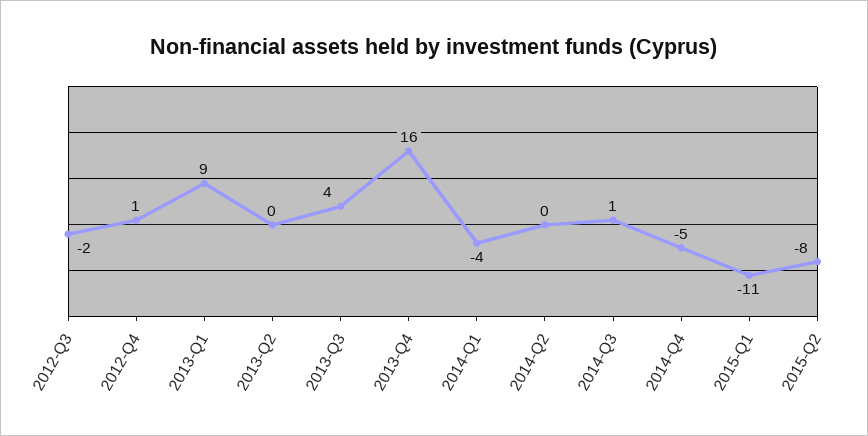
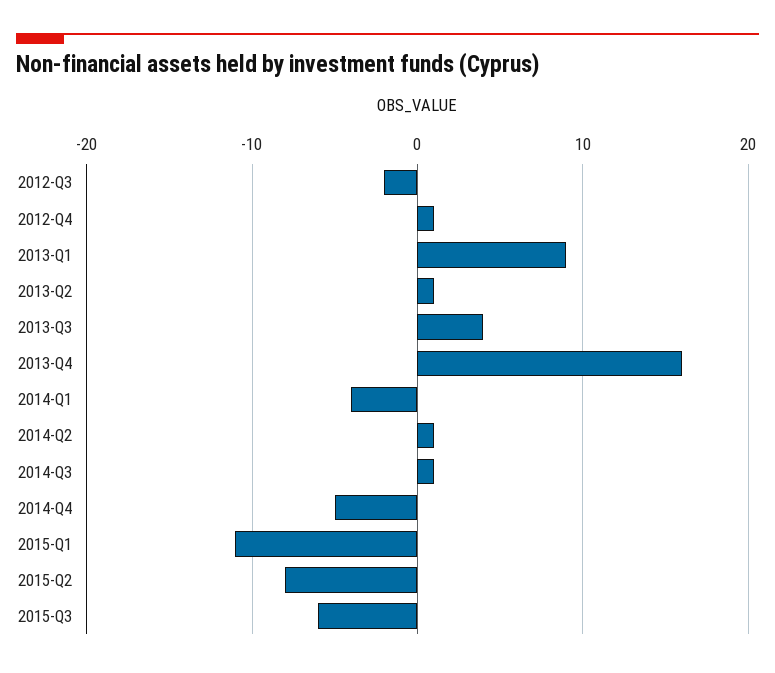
2013-Q2: 0 -> 1
2014-Q2: 0 -> 1
2015-Q3: none -> -6

